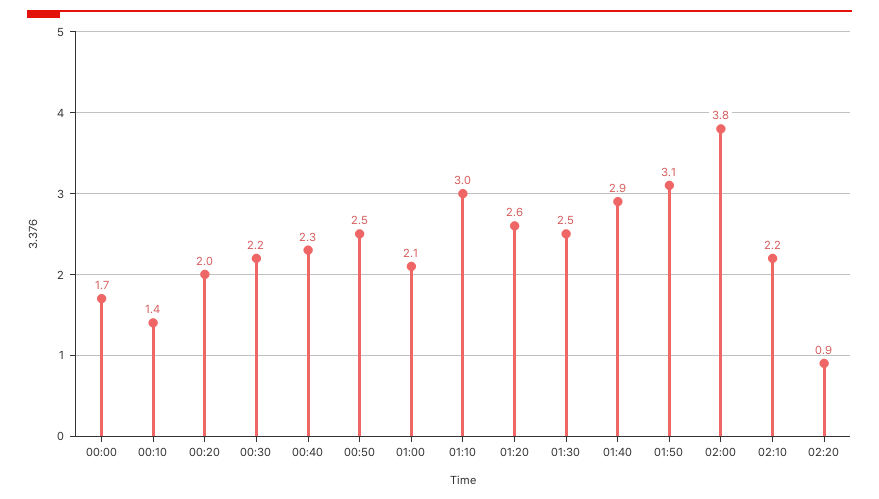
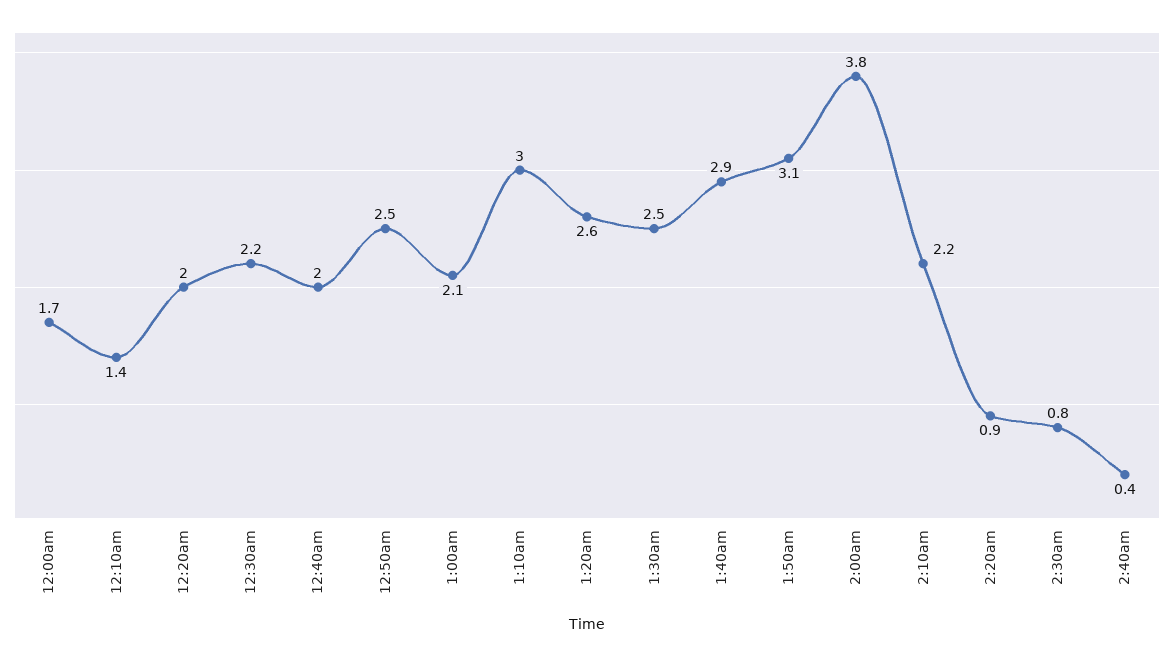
00:40: 2.3 -> 2
2:30am: none -> 0.8
2:40am: none -> 0.4

